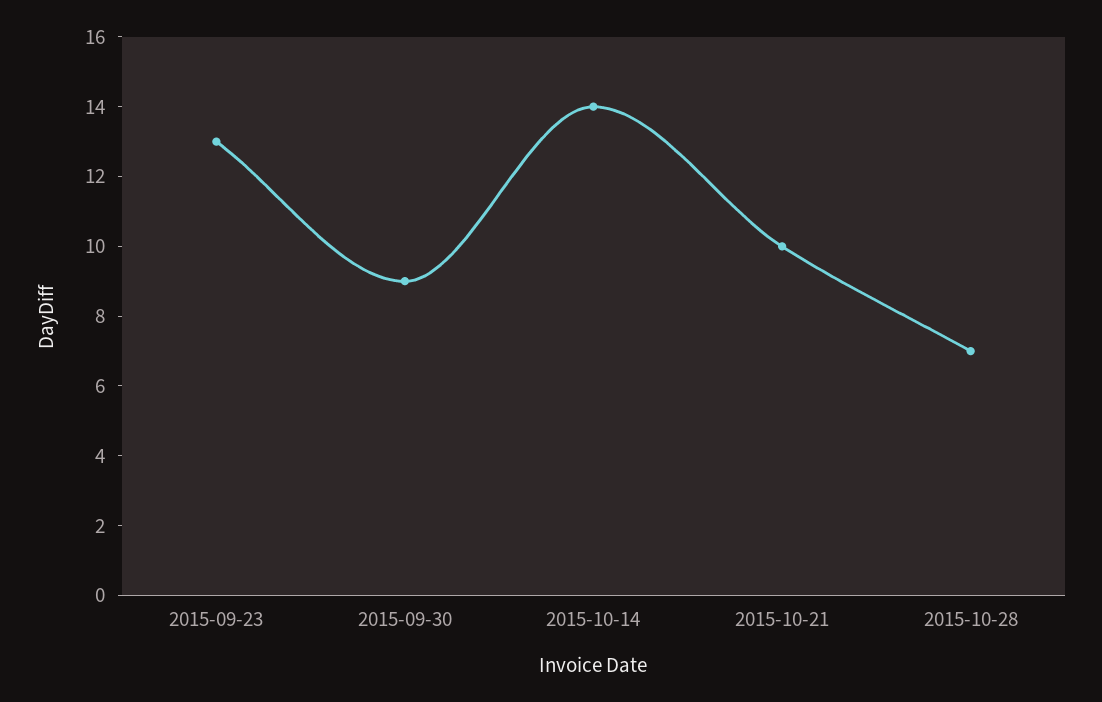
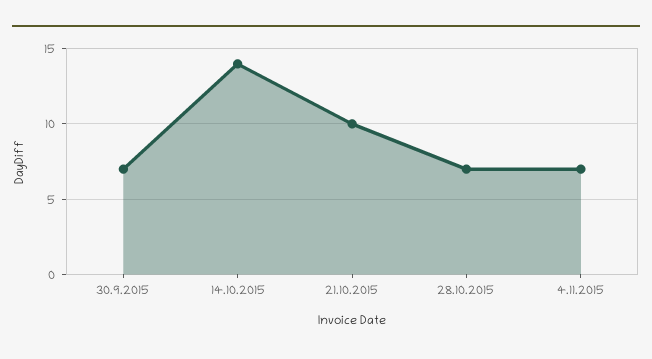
2015-09-23: 13 -> none
2015-09-30: 9 -> 7
4.11.2015: none -> 7

